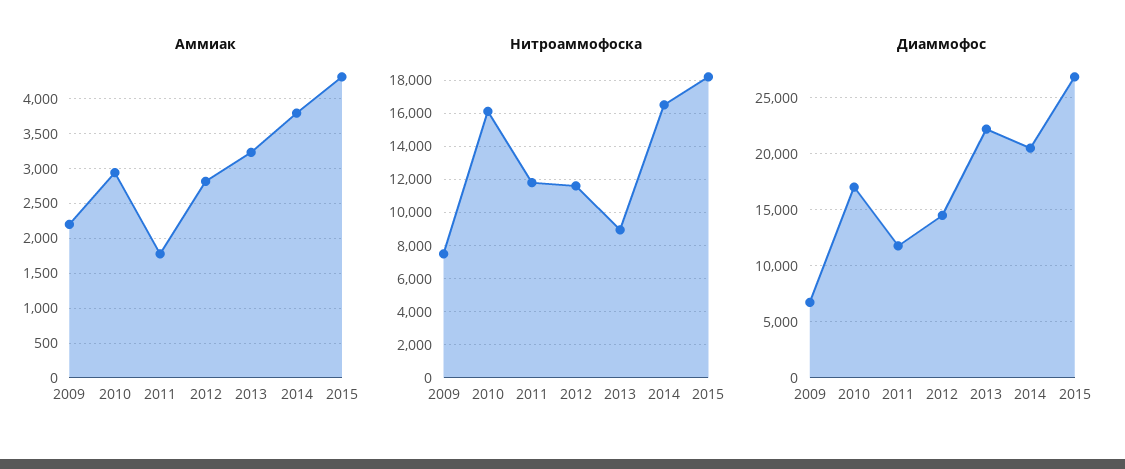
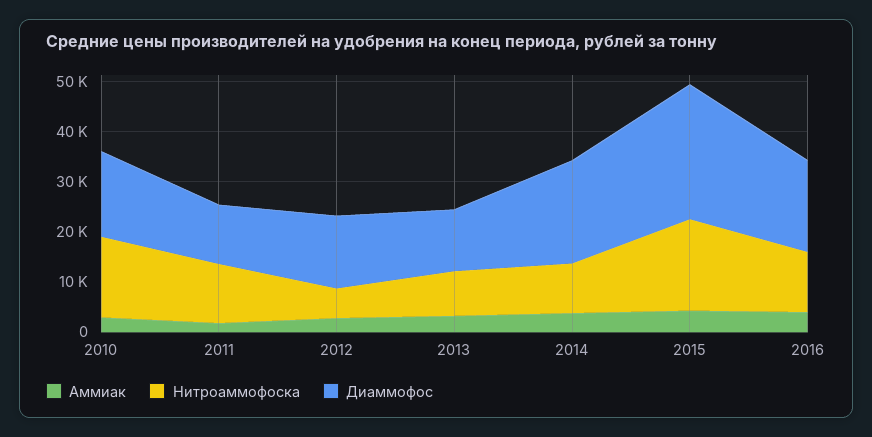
Аммиак, 2009: 2200 -> none
Нитроаммофоска, 2009: 7500 -> none
Нитроаммофоска, 2012: 11500 -> 6000
Нитроаммофоска, 2014: 16500 -> 10000
Диаммофос, 2009: 7000 -> none
Диаммофос, 2013: 22000 -> 12000
Аммиак, 2016: none -> 4000
Нитроаммофоска, 2016: none -> 12000
Диаммофос, 2016: none -> 18000

